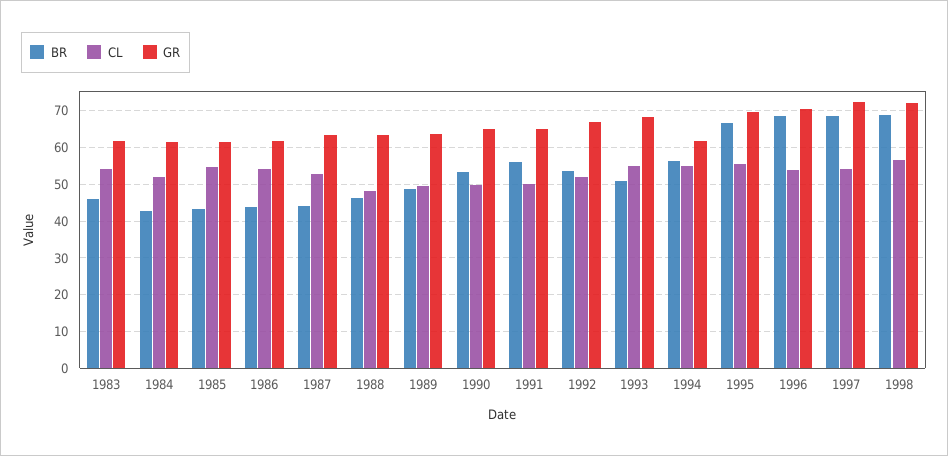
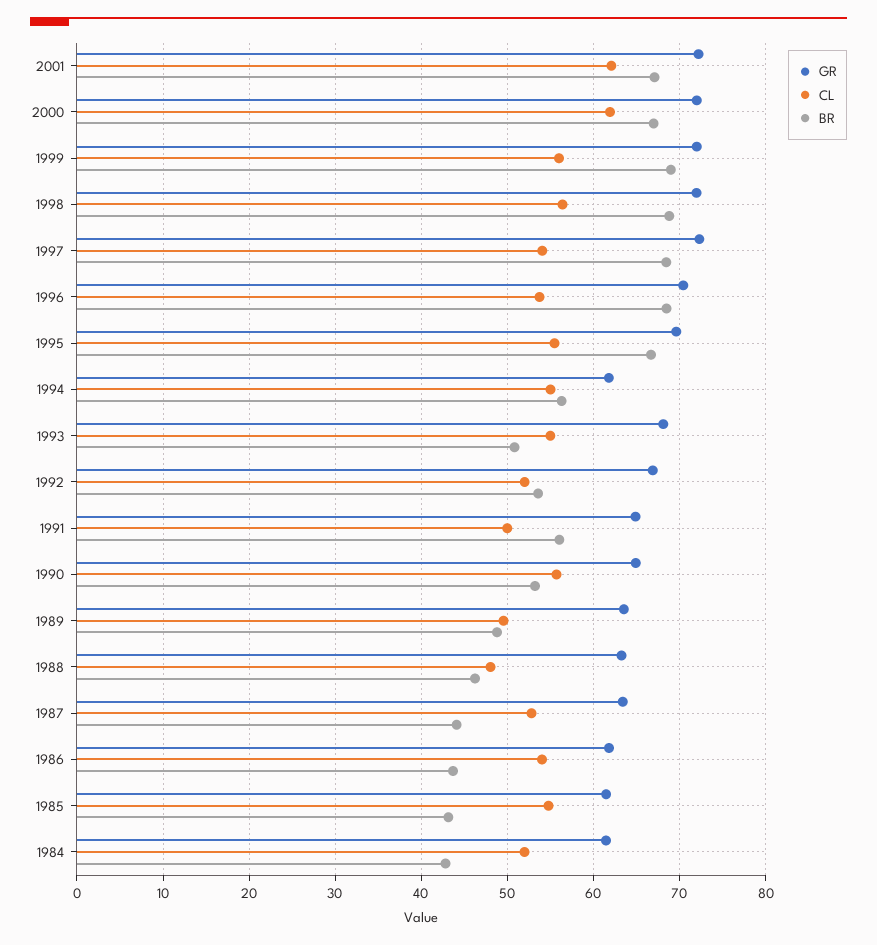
BR, 1983: 46 -> none
CL, 1983: 54 -> none
GR, 1983: 62 -> none
CL, 1990: 50 -> 56
GR, 2001: none -> 72
CL, 2001: none -> 62
BR, 2001: none -> 67
GR, 2000: none -> 72
CL, 2000: none -> 62
BR, 2000: none -> 67
GR, 1999: none -> 72
CL, 1999: none -> 56
BR, 1999: none -> 69

